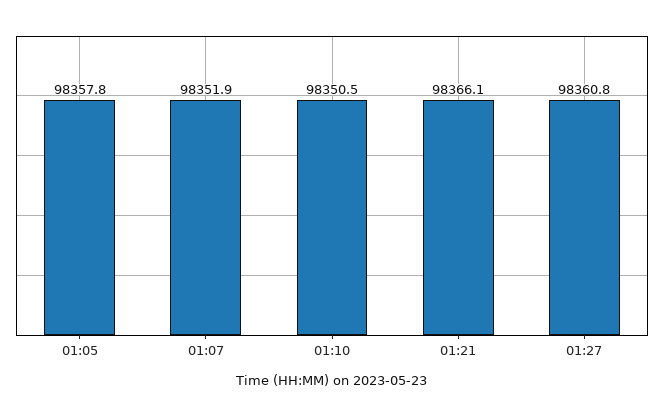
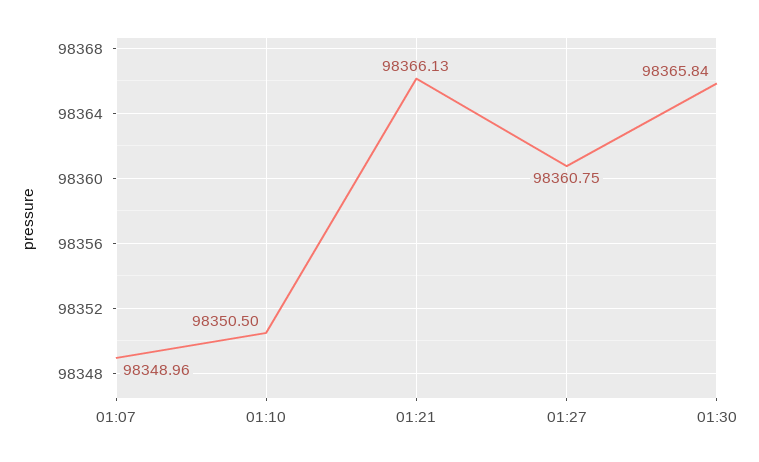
01:05: 98357.8 -> none
01:07: 98351.9 -> 98348.96
01:30: none -> 98365.84

